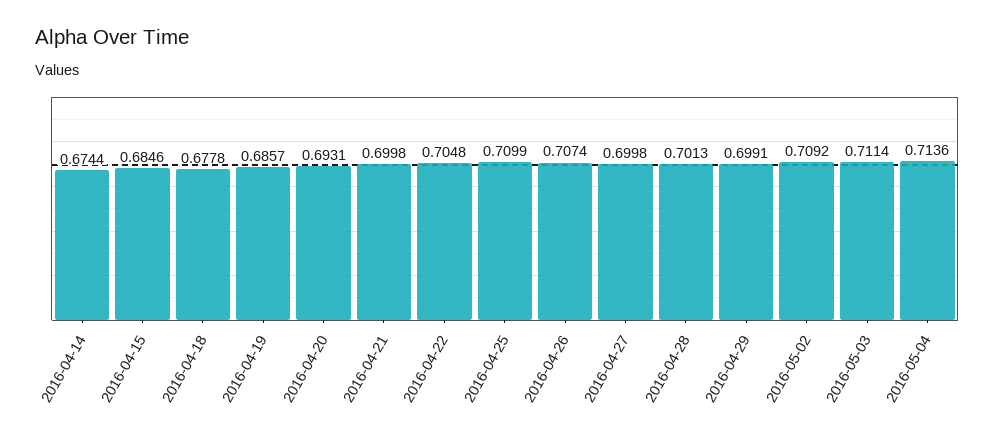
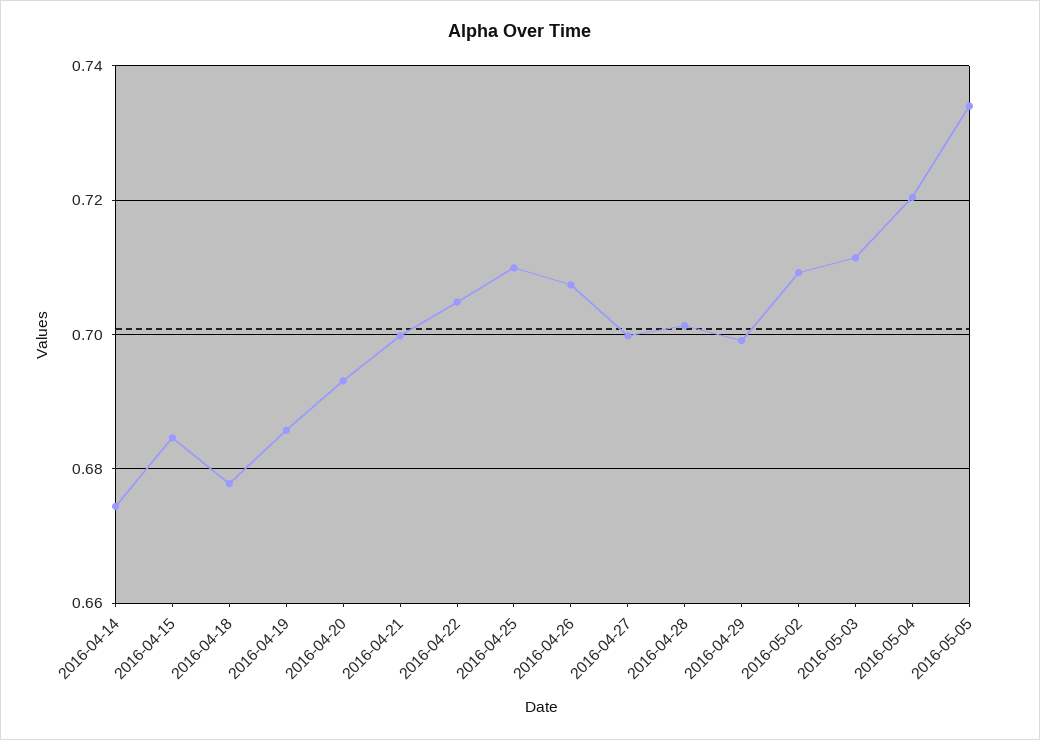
2016-05-04: 0.7136 -> 0.72
2016-05-05: none -> 0.734

